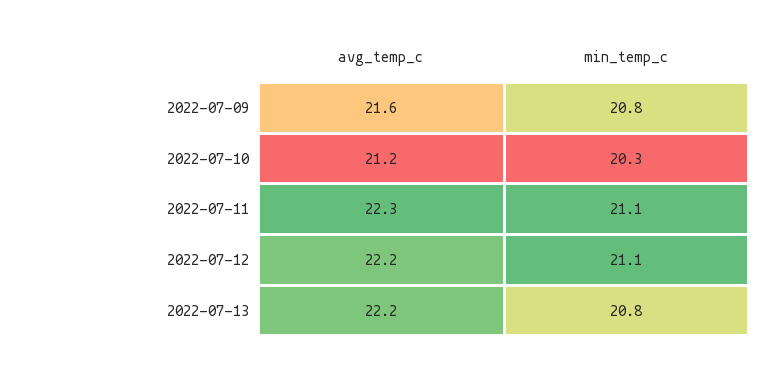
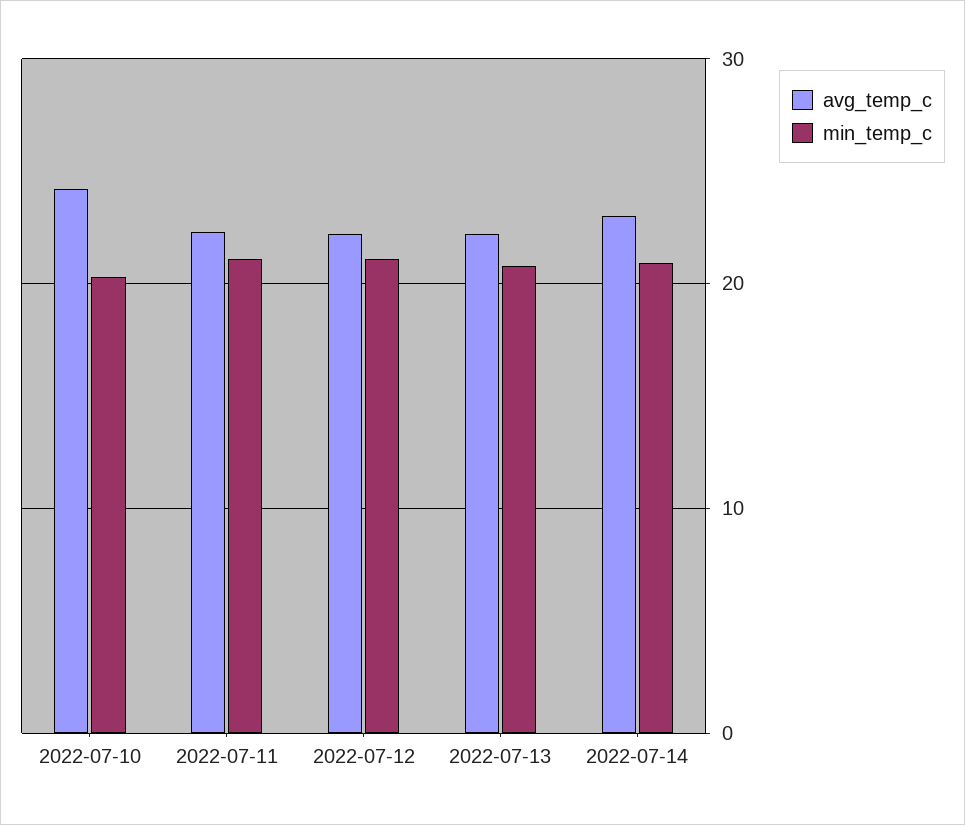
avg_temp_c, 2022-07-09: 21.6 -> none
min_temp_c, 2022-07-09: 20.8 -> none
avg_temp_c, 2022-07-10: 21.2 -> 24
avg_temp_c, 2022-07-14: none -> 23
min_temp_c, 2022-07-14: none -> 21

